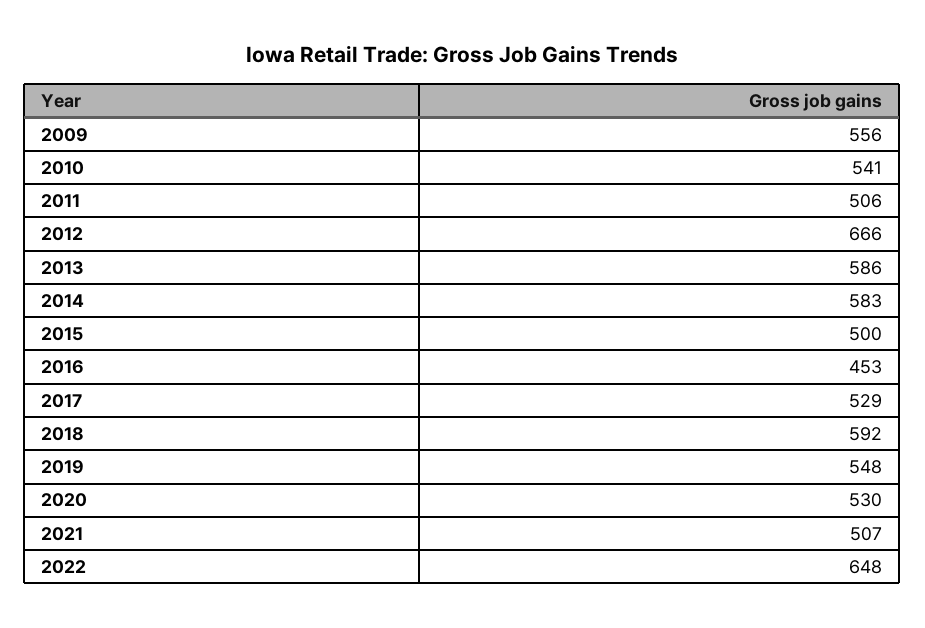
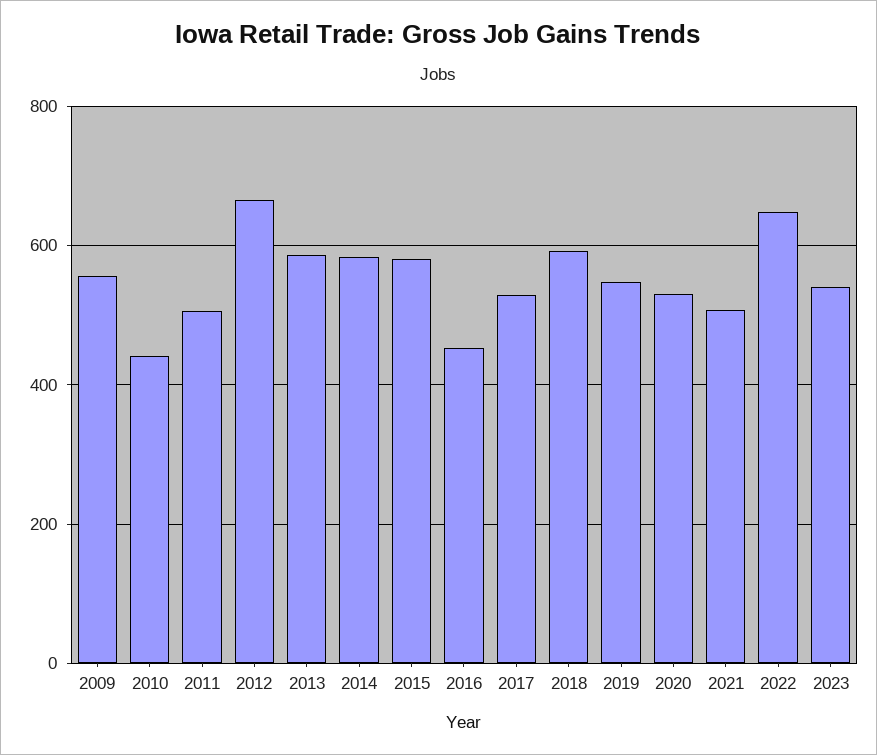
2010: 541 -> 440
2015: 500 -> 580
2023: none -> 540

